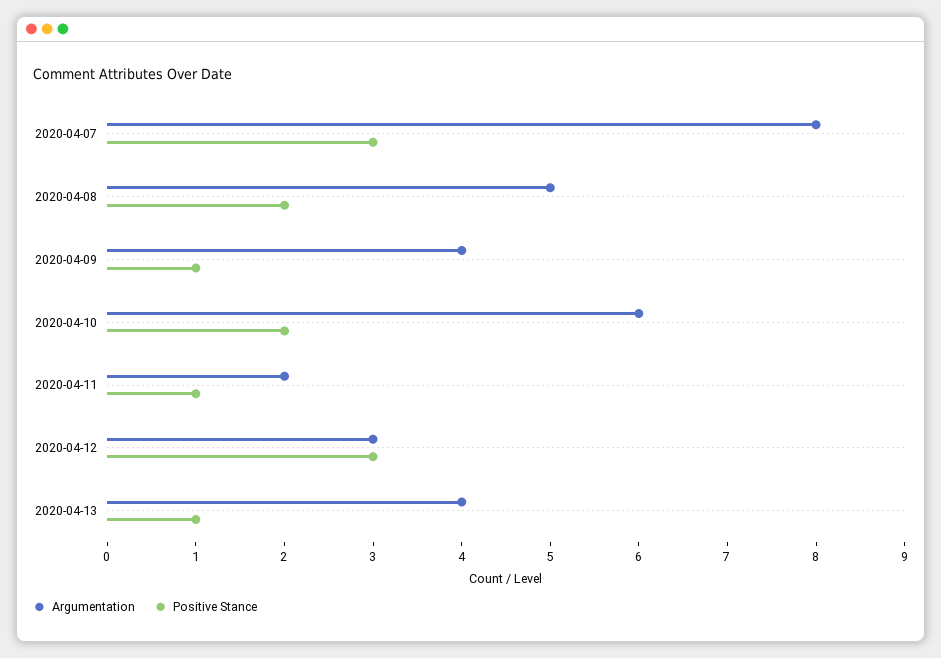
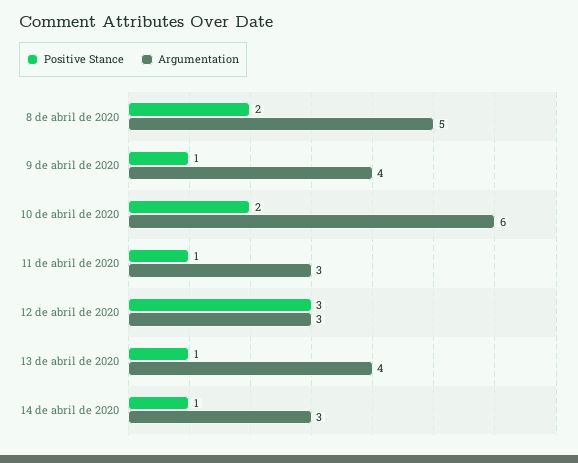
Argumentation, 2020-04-07: 8 -> none
Positive Stance, 2020-04-07: 3 -> none
Argumentation, 2020-04-11: 2 -> 3
Positive Stance, 14 de abril de 2020: none -> 1
Argumentation, 14 de abril de 2020: none -> 3

